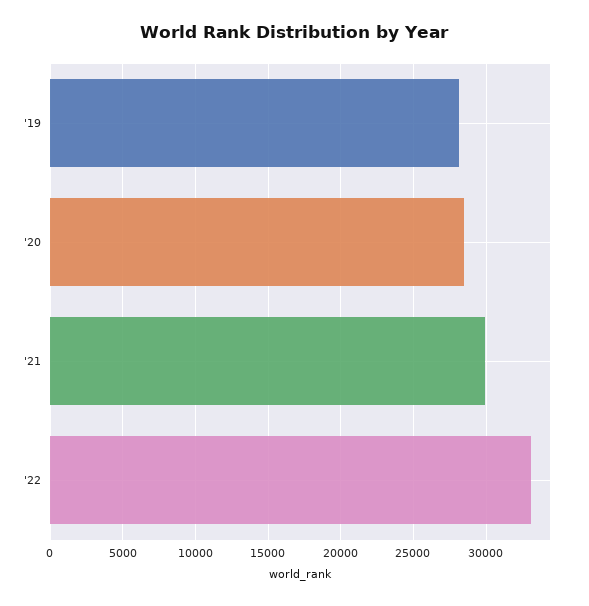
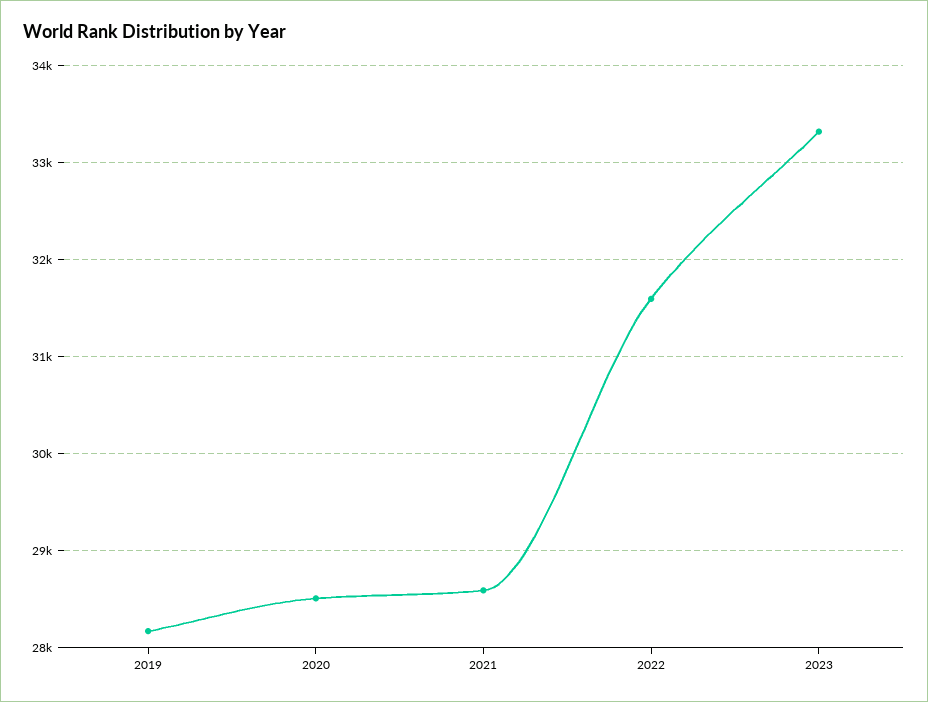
'21: 30000 -> 28600
'22: 33000 -> 31600
2023: none -> 33300

